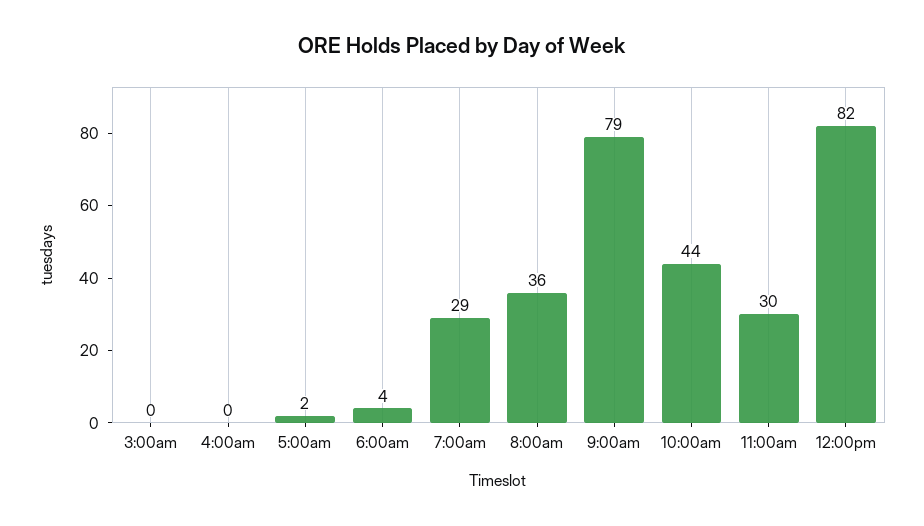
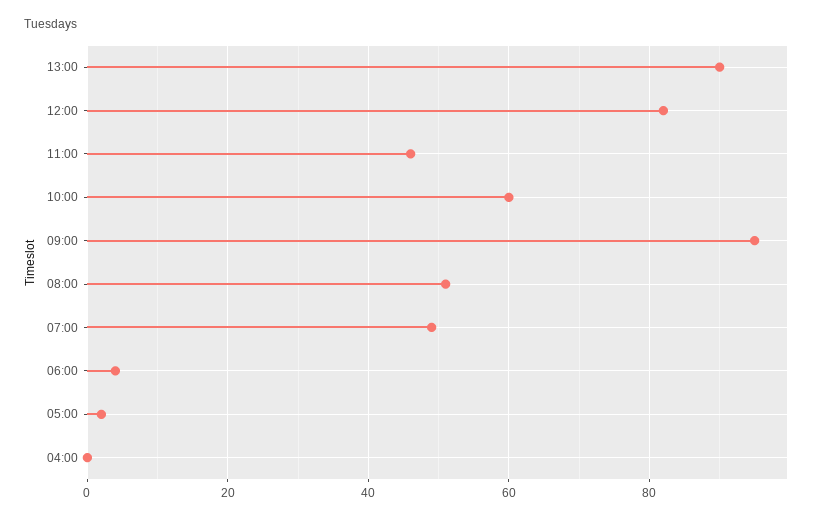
3:00am: 0 -> none
7:00am: 29 -> 50
8:00am: 36 -> 50
9:00am: 79 -> 95
10:00am: 44 -> 60
11:00am: 30 -> 45
13:00: none -> 90

